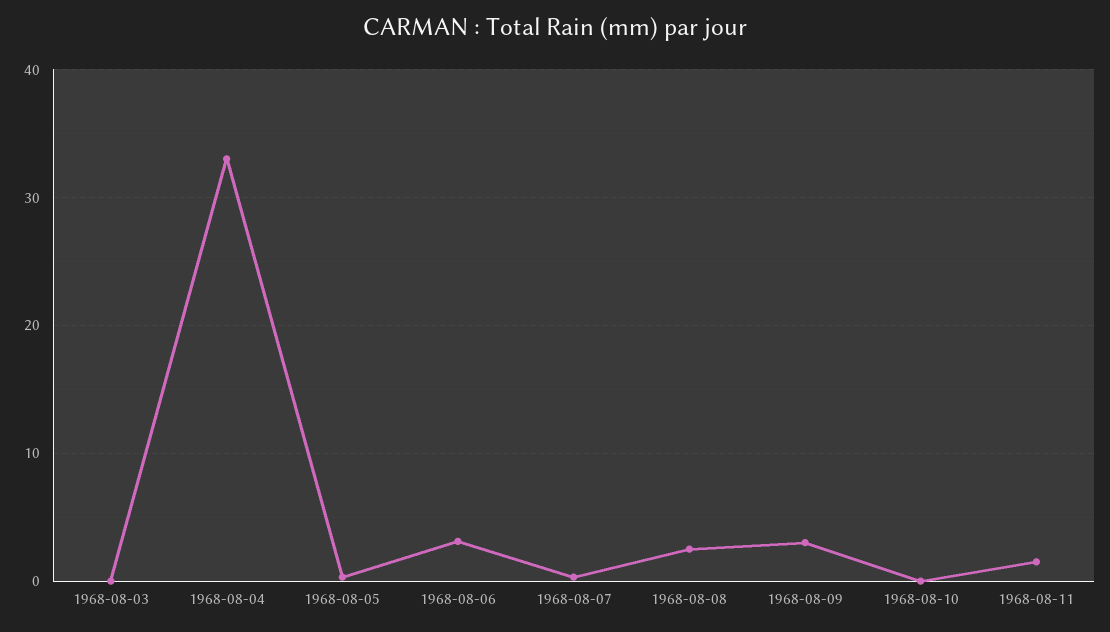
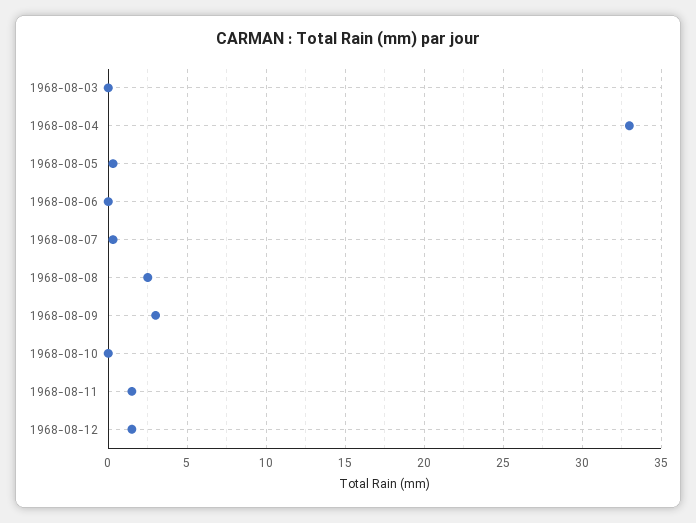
1968-08-06: 3 -> 0
1968-08-12: none -> 1.5

